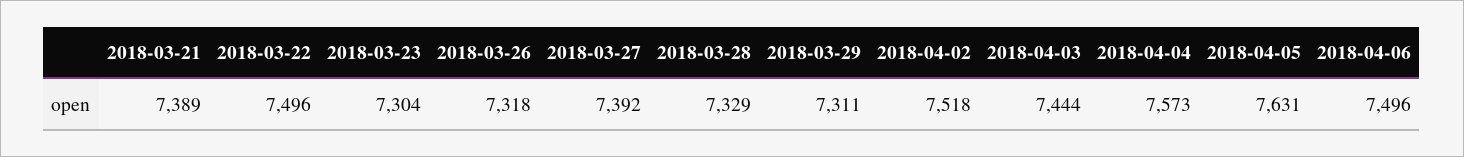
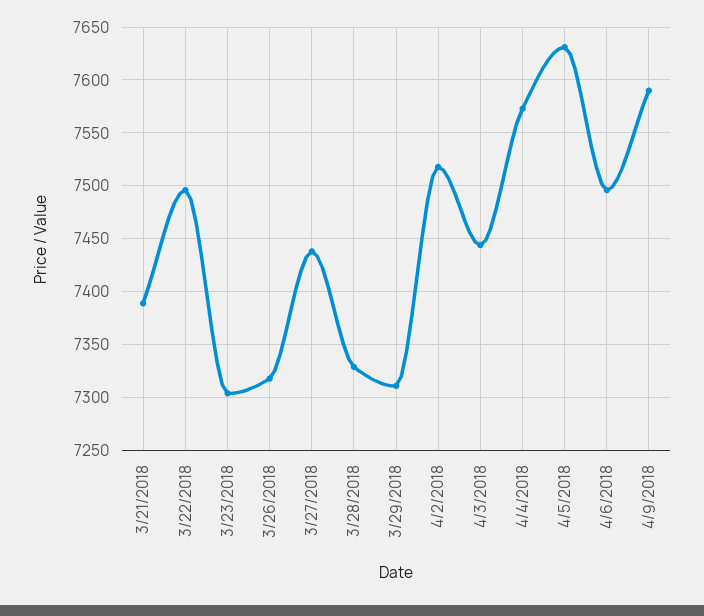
2018-03-27: 7392 -> 7440
4/9/2018: none -> 7590

